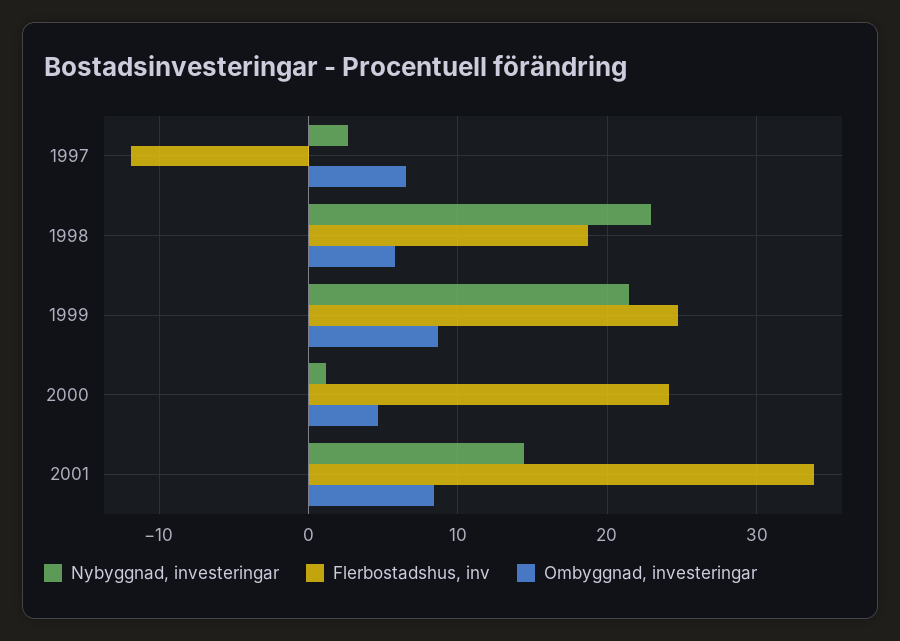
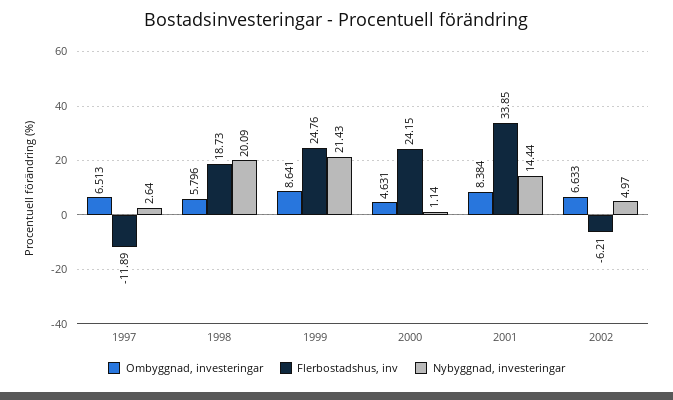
Nybyggnad, investeringar, 1998: 23 -> 20.09
Ombyggnad, investeringar, 2002: none -> 6.633
Flerbostadshus, inv, 2002: none -> -6.21
Nybyggnad, investeringar, 2002: none -> 4.97

